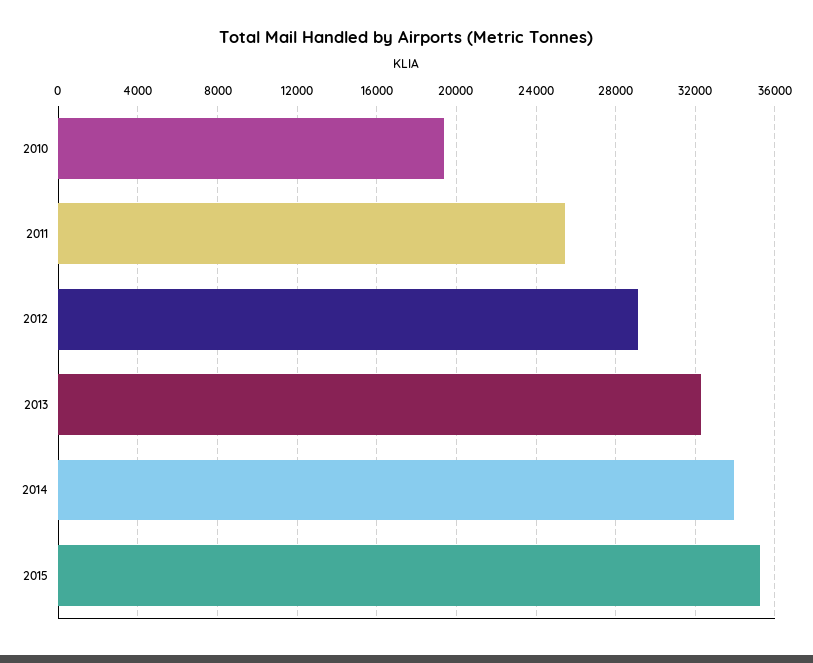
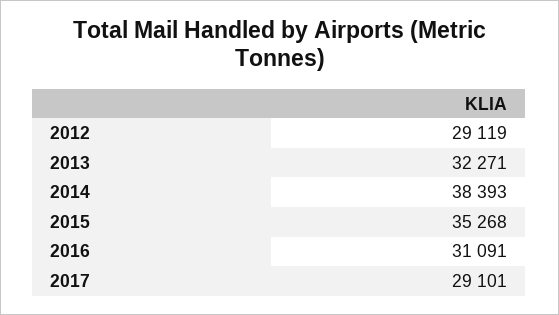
2010: 19500 -> none
2011: 25500 -> none
2014: 34000 -> 38393
2016: none -> 31091
2017: none -> 29101

